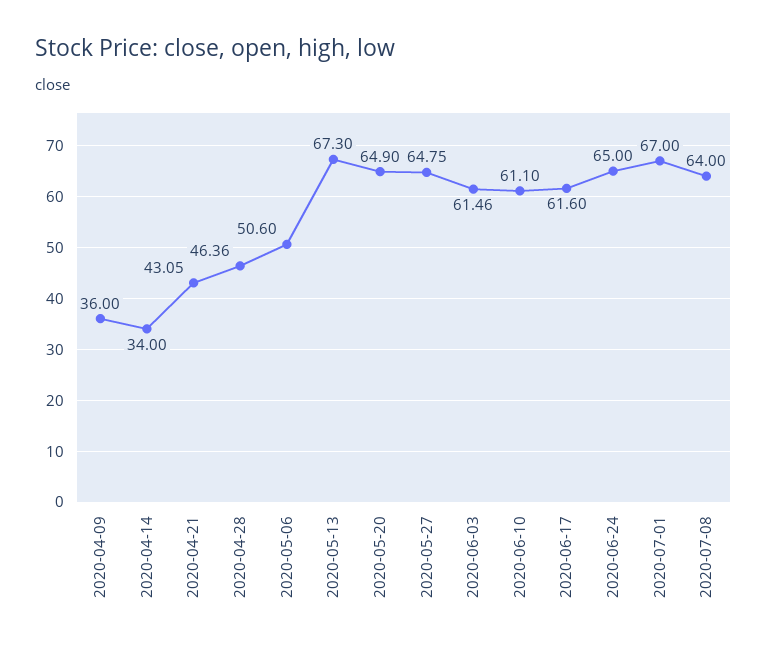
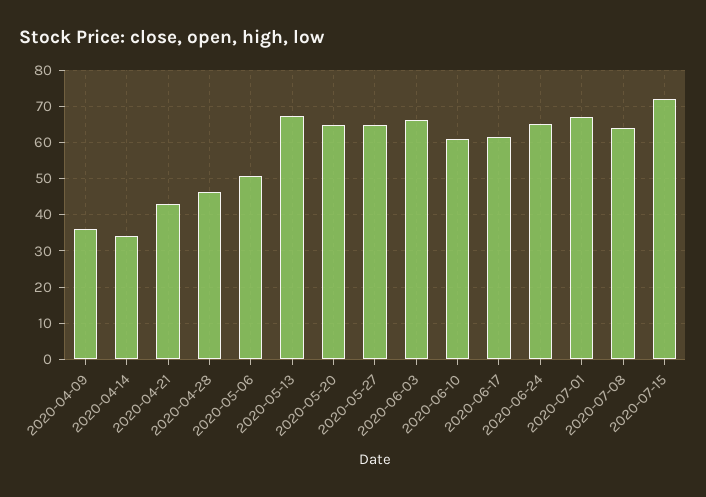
2020-06-03: 61.46 -> 66
2020-07-15: none -> 72

